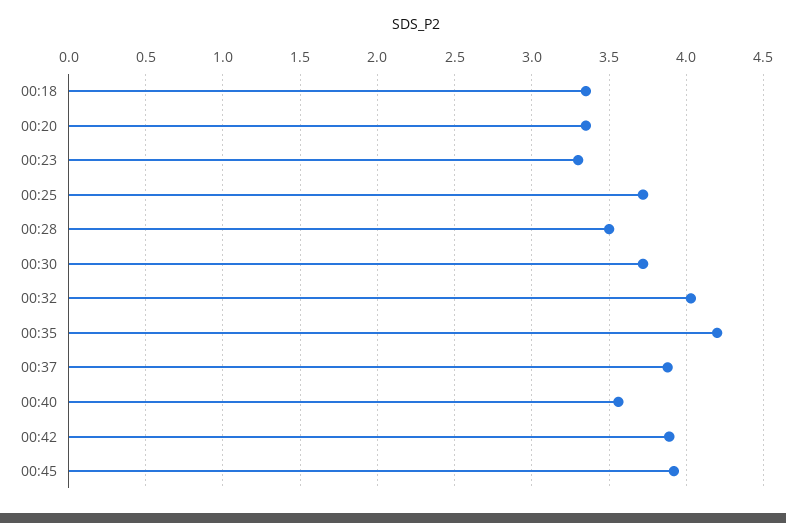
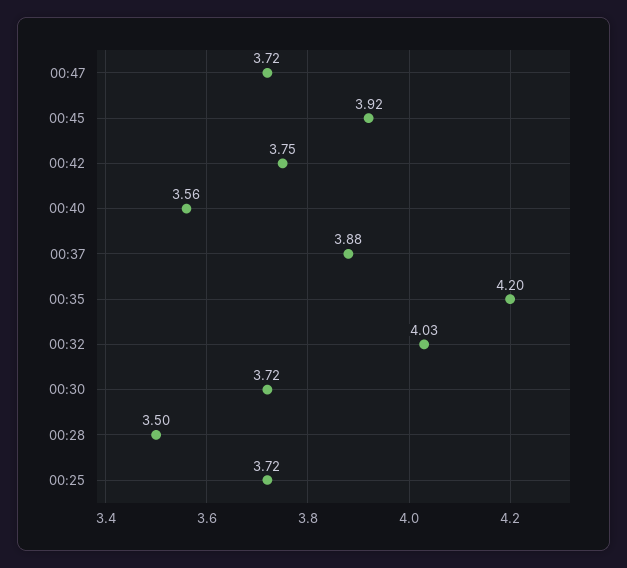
00:18: 3.35 -> none
00:20: 3.35 -> none
00:23: 3.3 -> none
00:42: 3.9 -> 3.75
00:47: none -> 3.72

